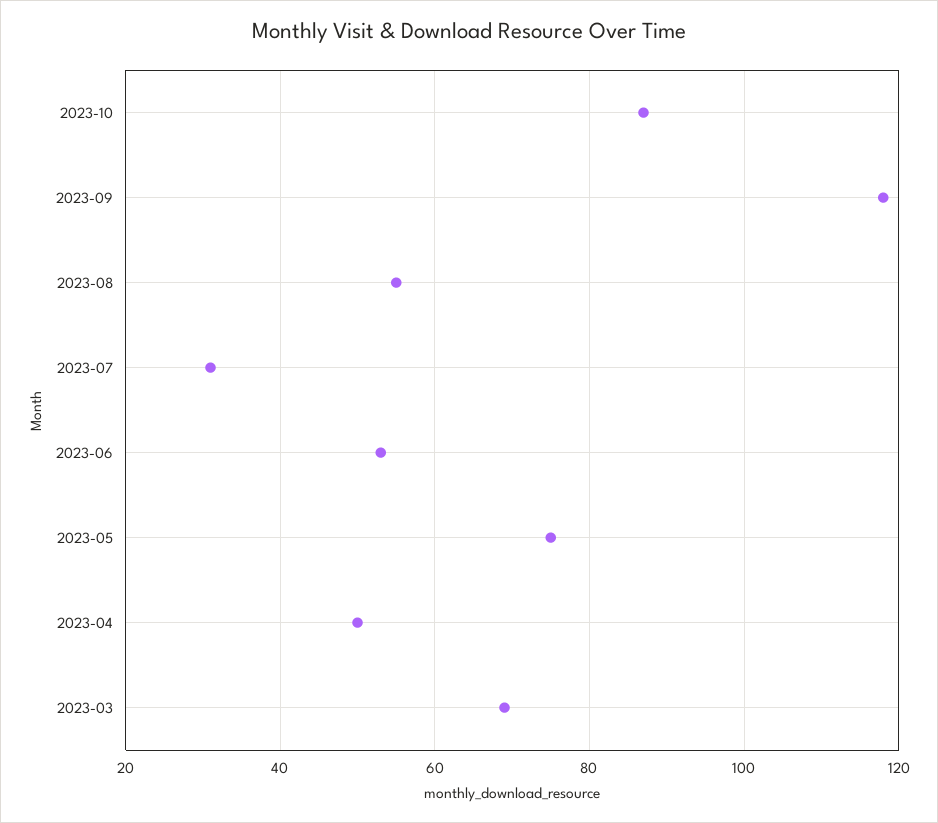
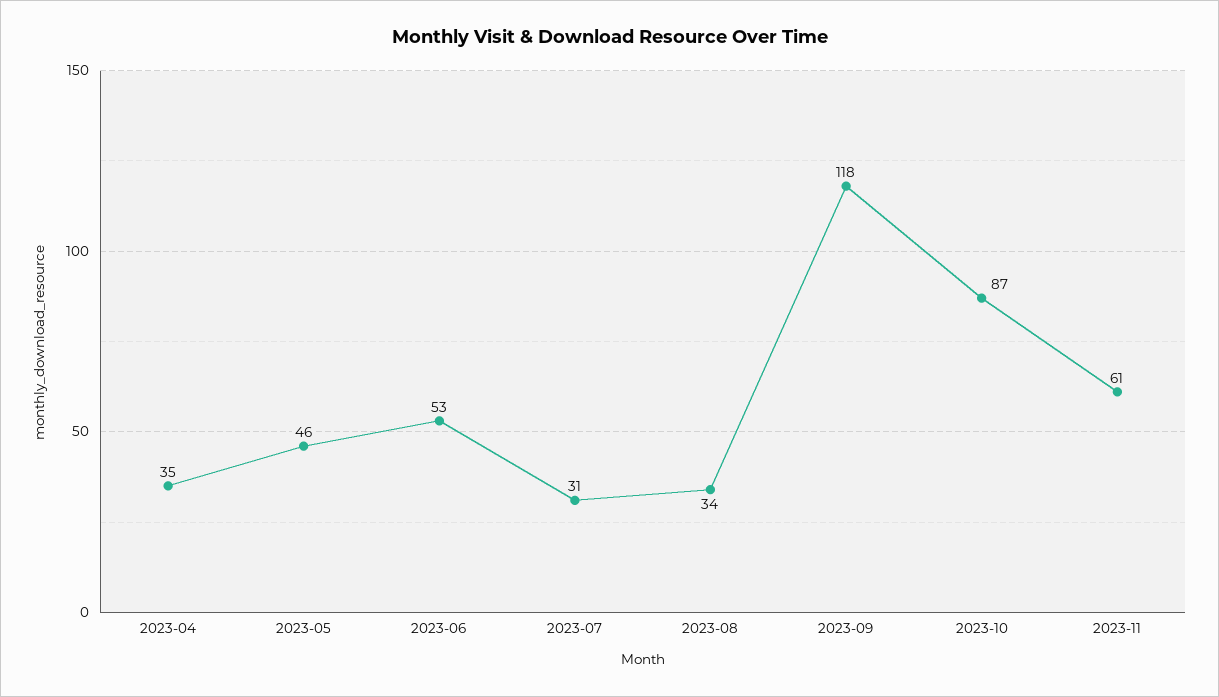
2023-08: 55 -> 34
2023-05: 75 -> 46
2023-04: 50 -> 35
2023-03: 70 -> none
2023-11: none -> 61

